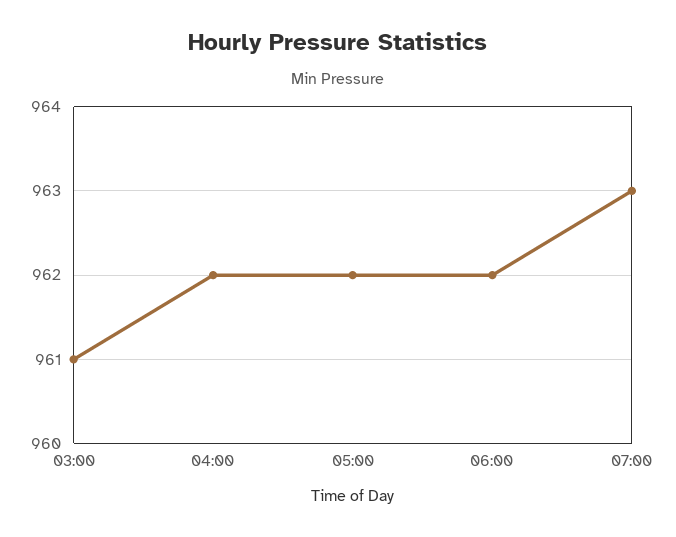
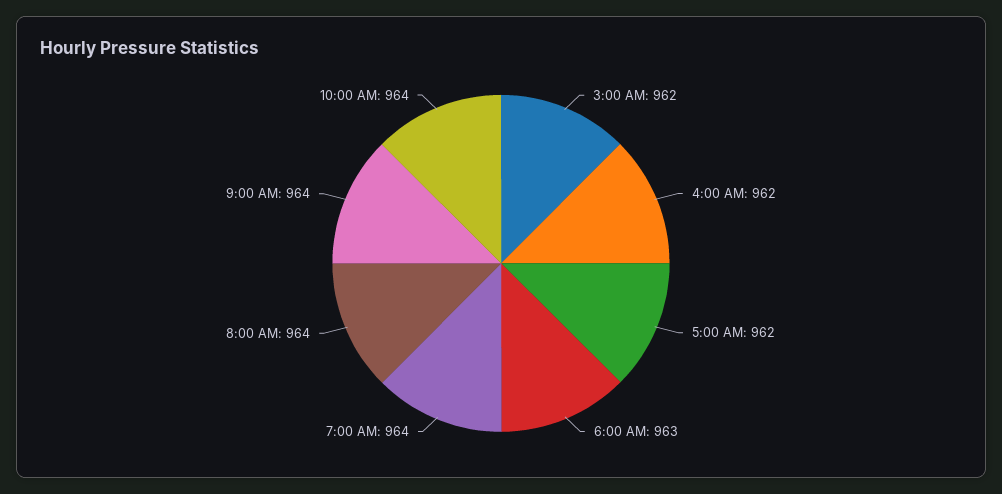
03:00: 961 -> 962
06:00: 962 -> 963
07:00: 963 -> 964
8:00 AM: none -> 964
9:00 AM: none -> 964
10:00 AM: none -> 964

